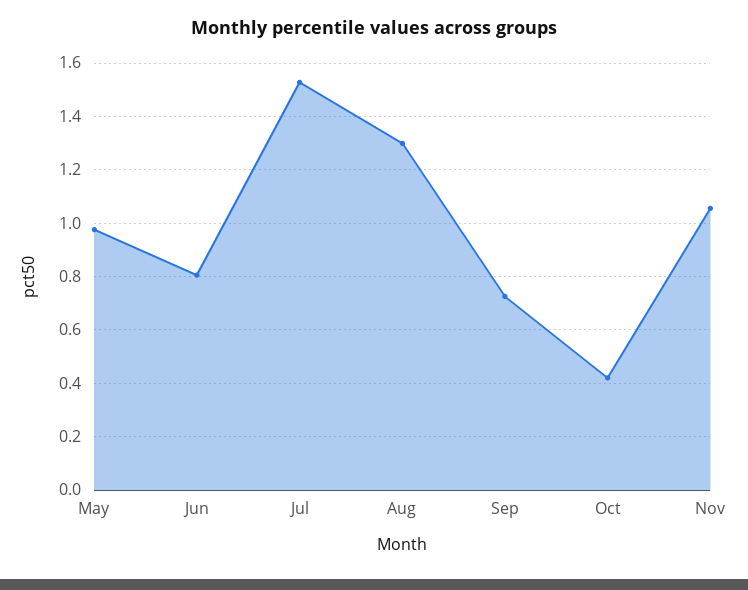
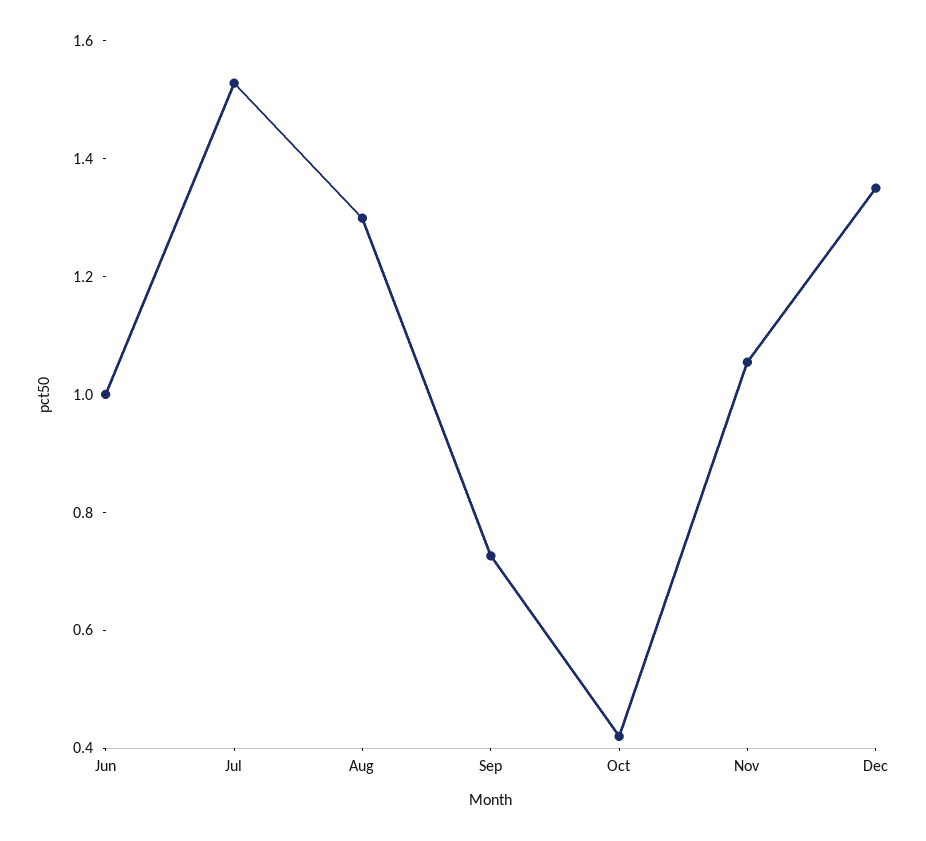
May: 0.975 -> none
Jun: 0.8 -> 1
Dec: none -> 1.35

